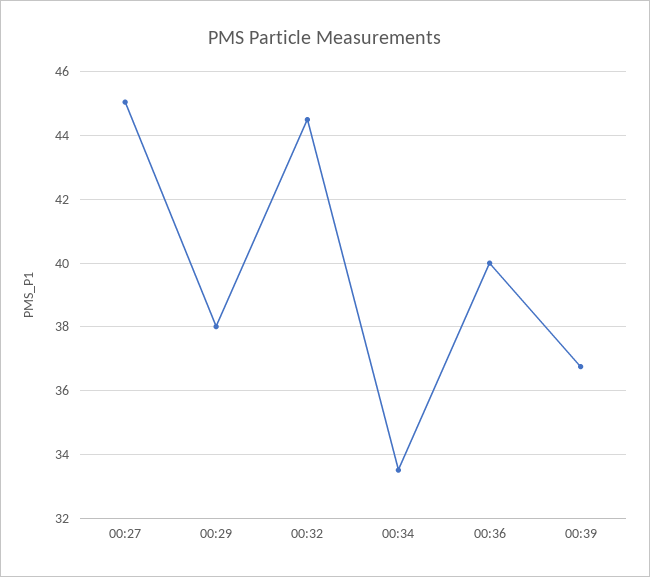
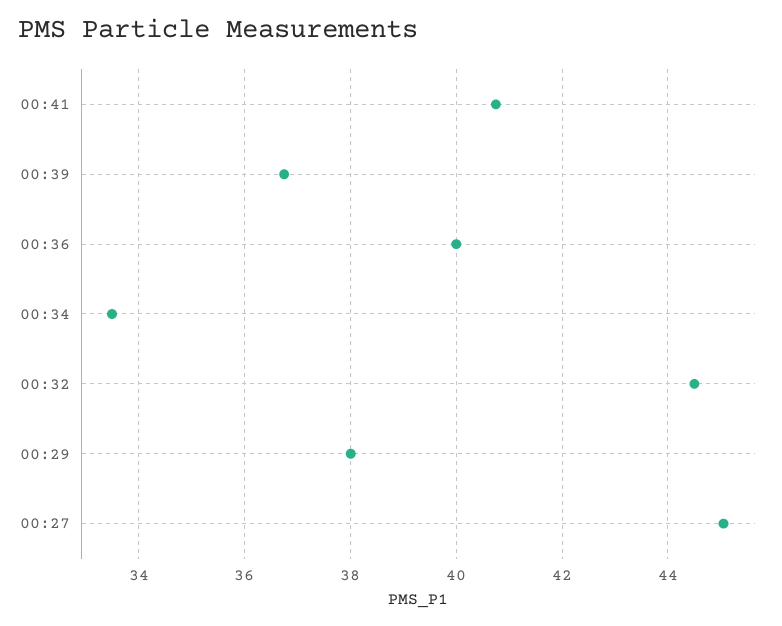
00:41: none -> 40.8

